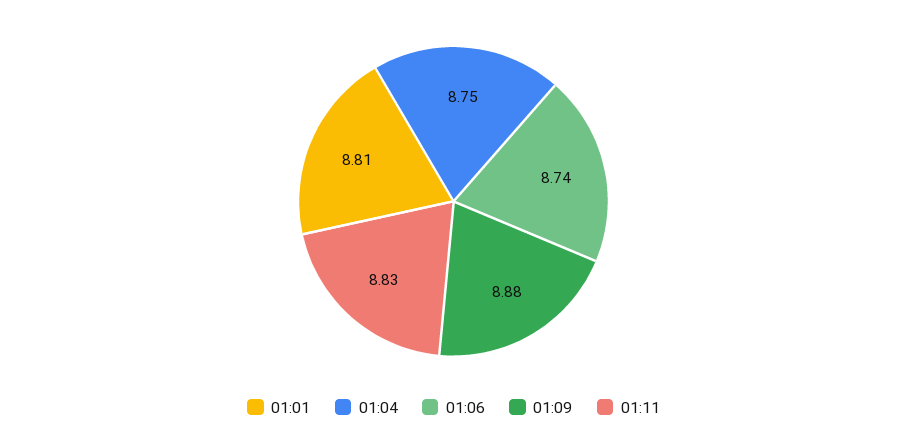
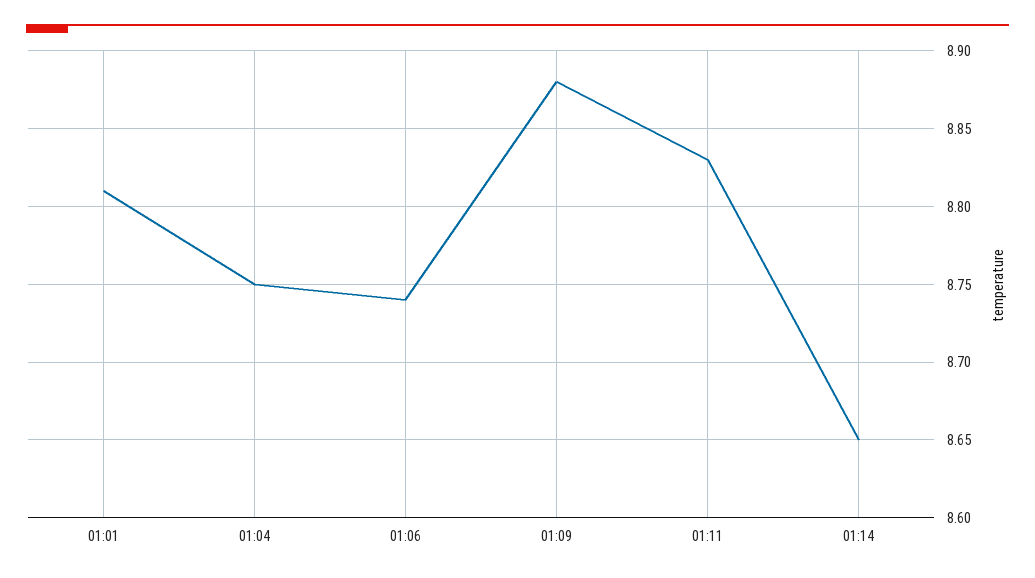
01:14: none -> 8.65

